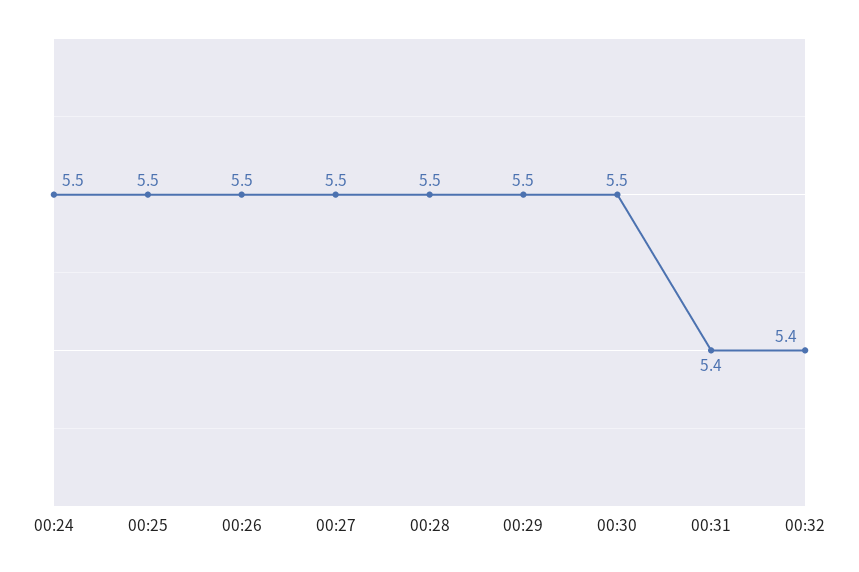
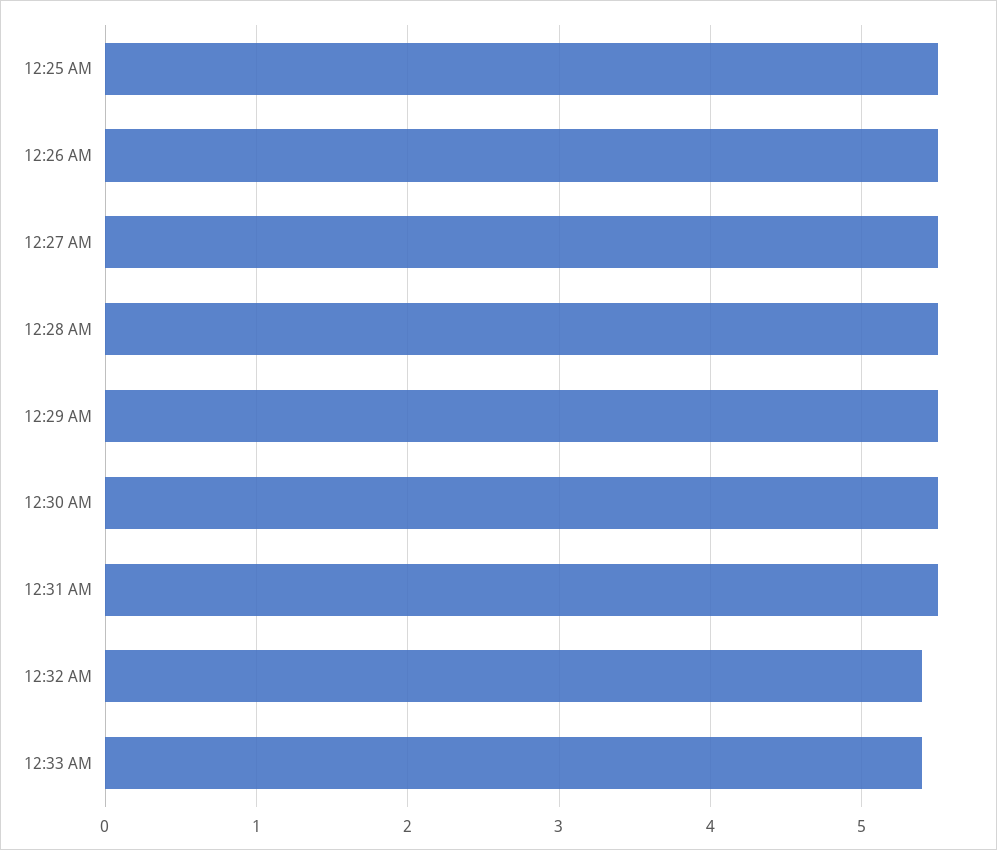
00:24: 5.5 -> none
00:31: 5.4 -> 5.5
12:33 AM: none -> 5.4

